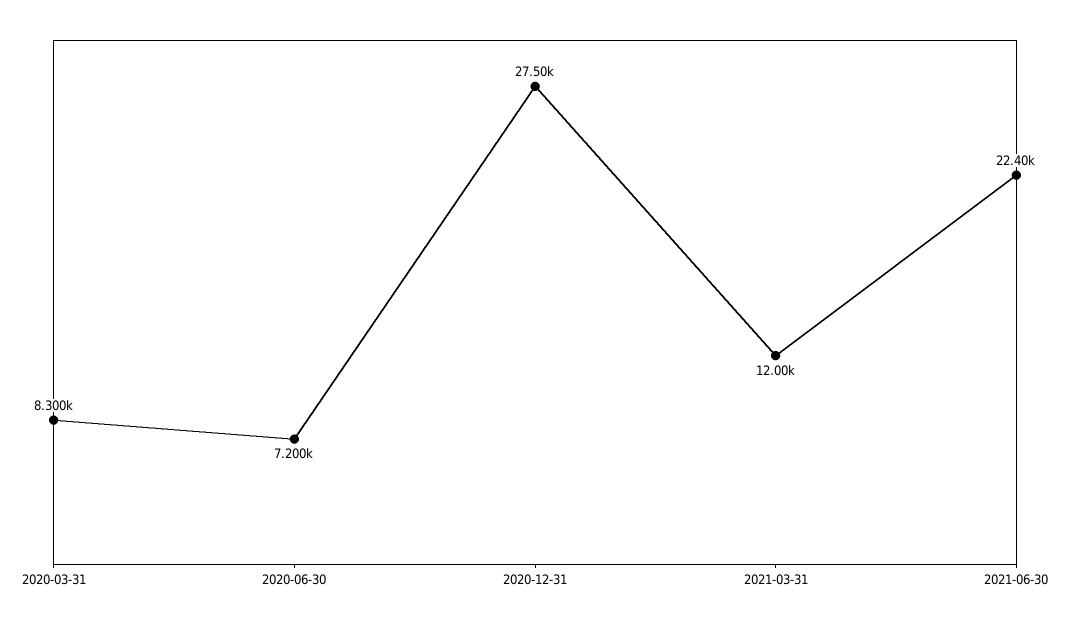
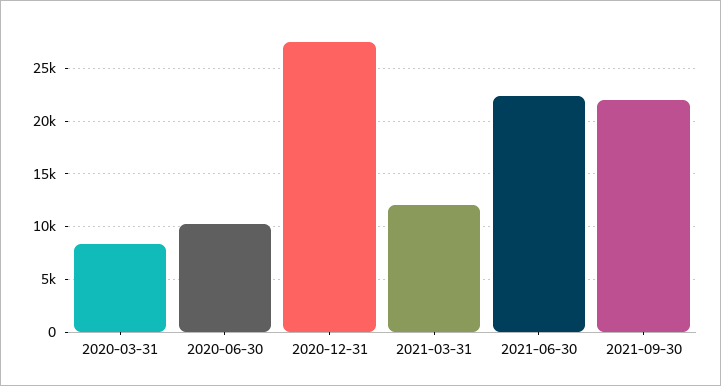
2020-06-30: 7200 -> 10000
2021-09-30: none -> 22000

